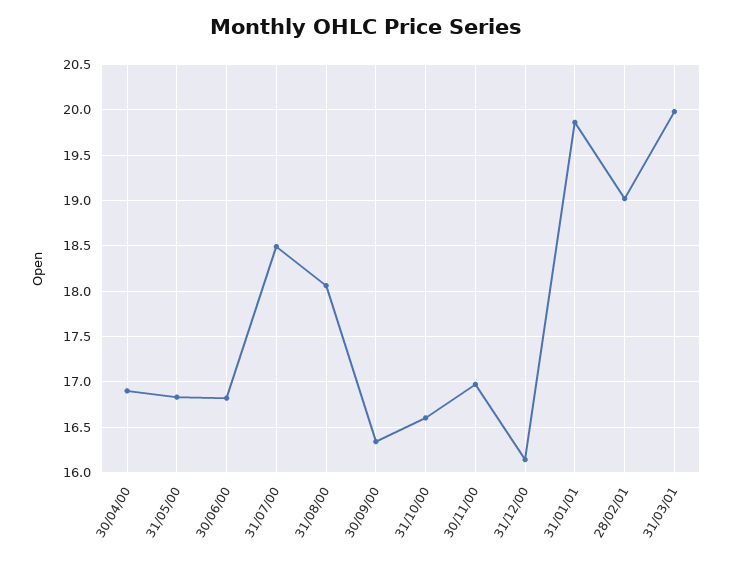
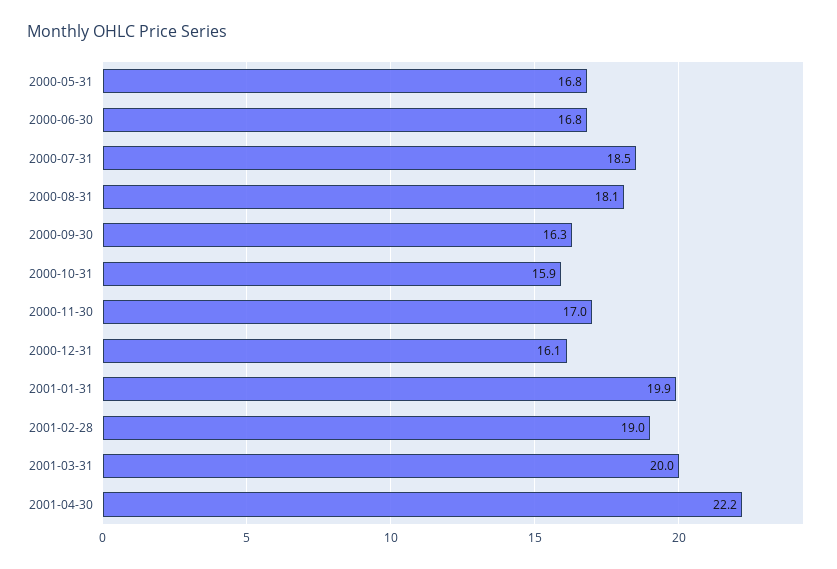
30/04/00: 16.9 -> none
31/10/00: 16.6 -> 15.9
2001-04-30: none -> 22.2

